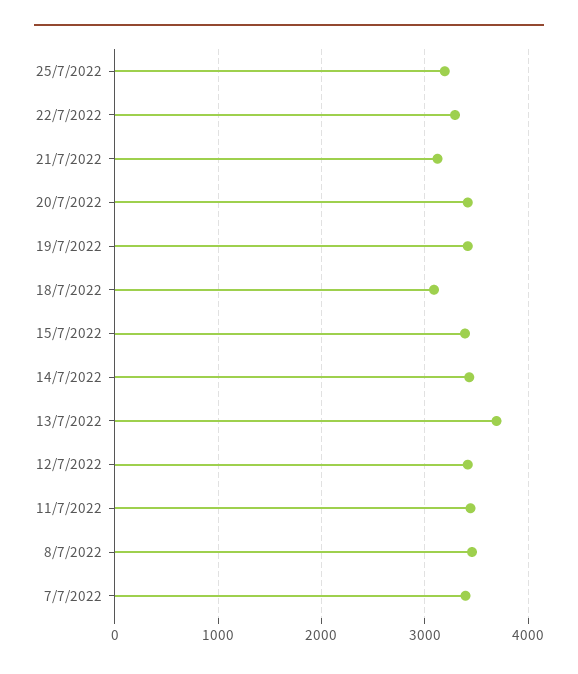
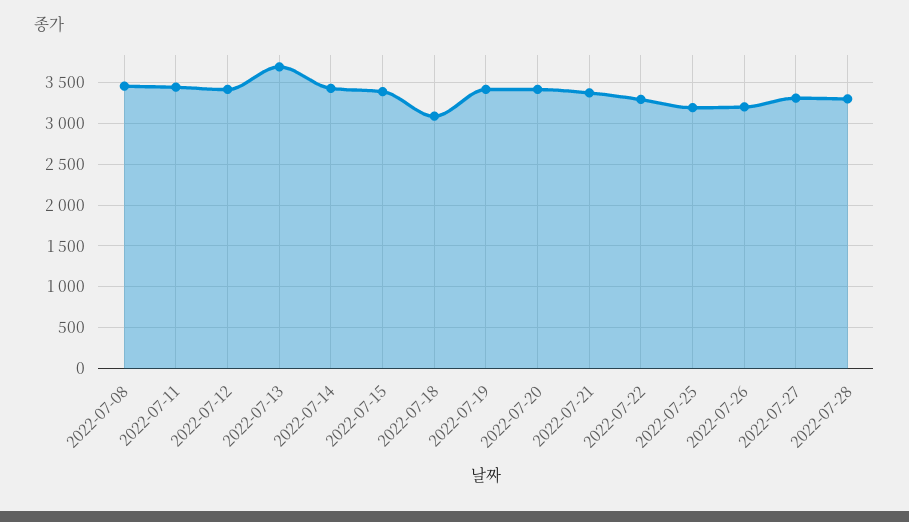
21/7/2022: 3100 -> 3400
7/7/2022: 3400 -> none
2022-07-26: none -> 3200
2022-07-27: none -> 3300
2022-07-28: none -> 3300

